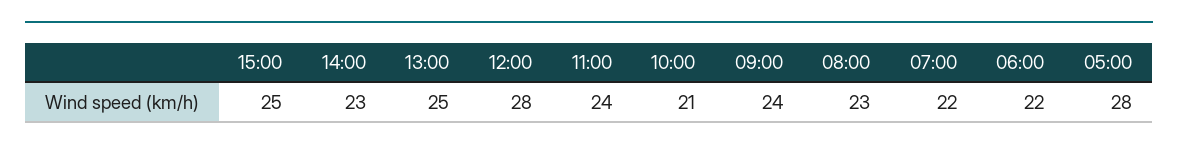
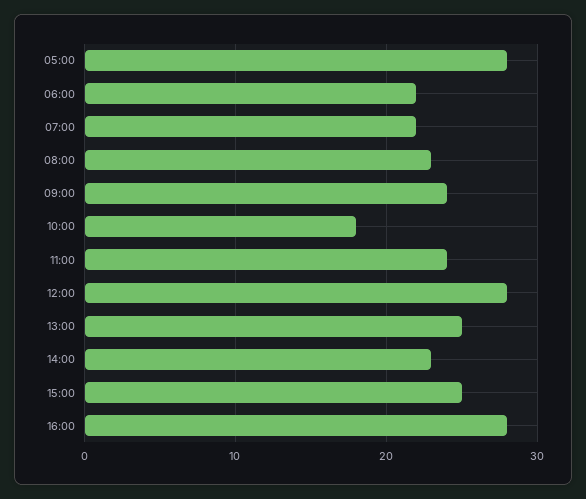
10:00: 21 -> 18
16:00: none -> 28

